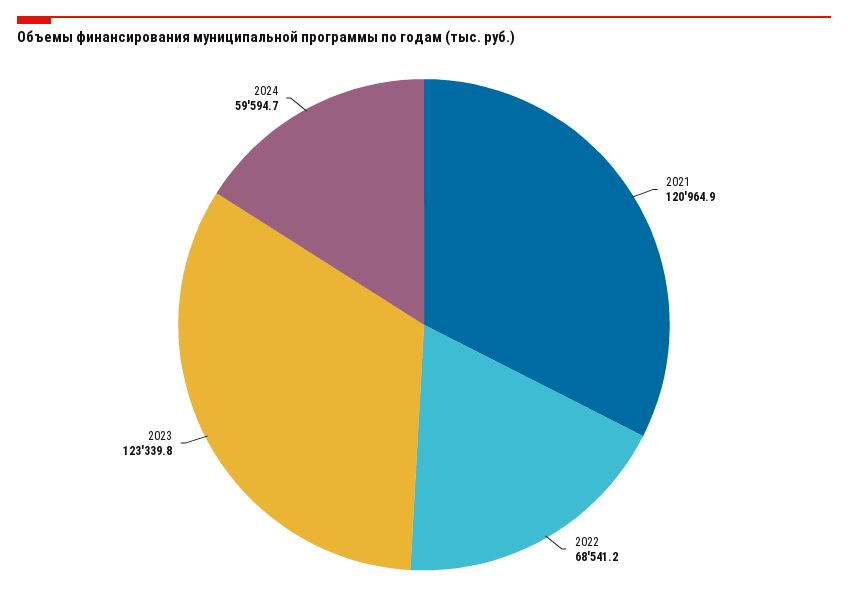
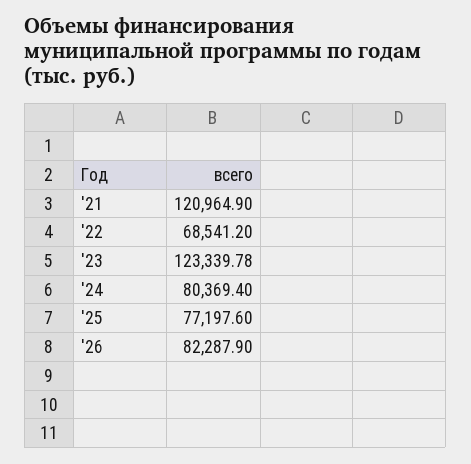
2024: 59594.7 -> 80369.4
'25: none -> 77197.6
'26: none -> 82287.9

